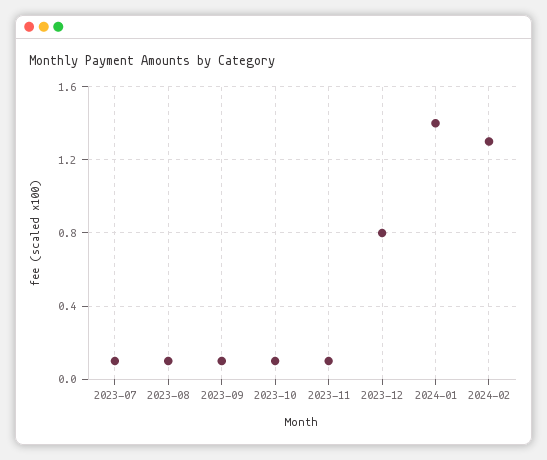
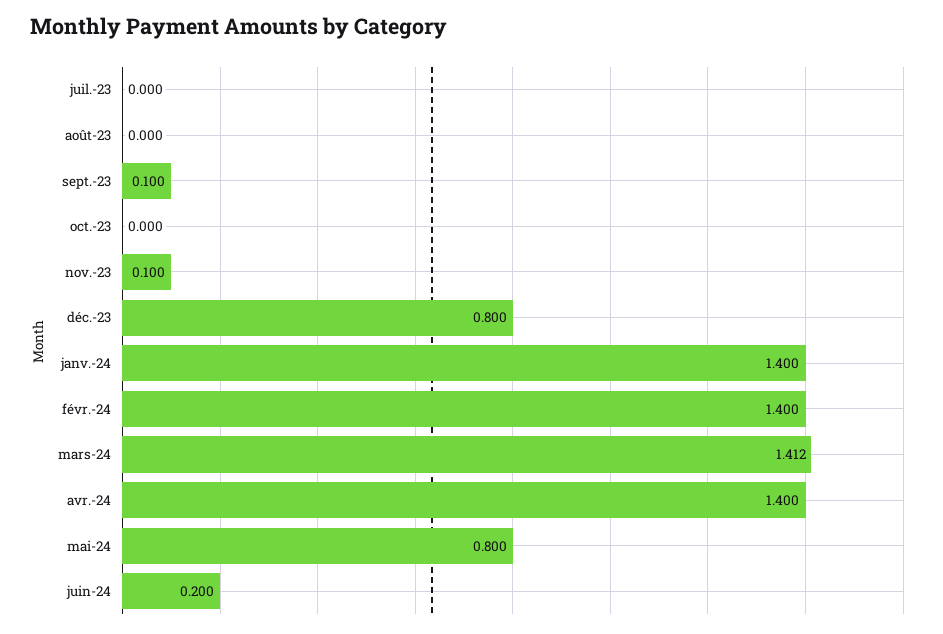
2023-07: 0.1 -> 0
2023-08: 0.1 -> 0
2023-10: 0.1 -> 0
2024-02: 1.3 -> 1.4
mars-24: none -> 1.412
avr.-24: none -> 1.4
mai-24: none -> 0.8
juin-24: none -> 0.2

